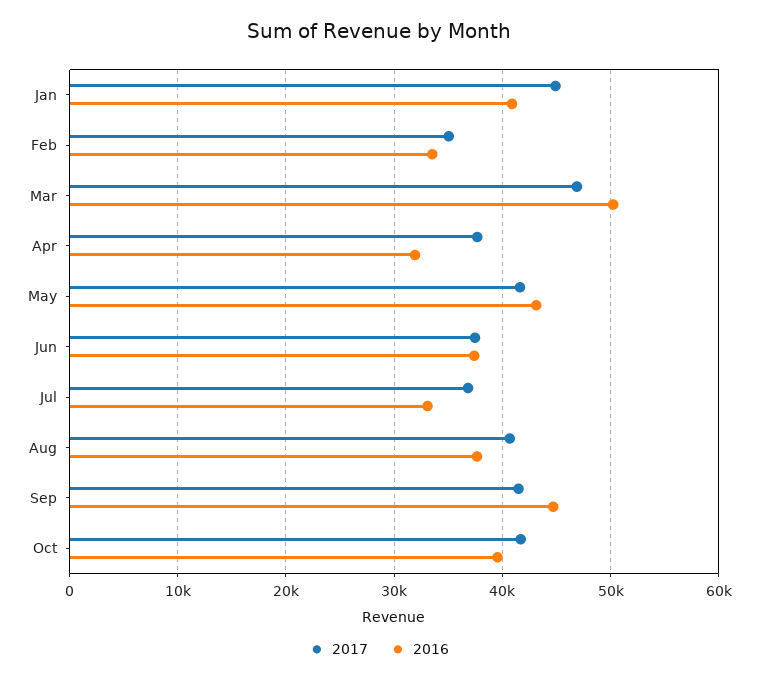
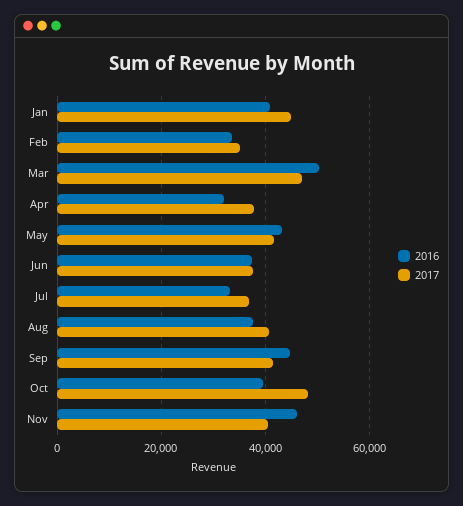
2017, Oct: 42000 -> 48000
2016, Nov: none -> 46000
2017, Nov: none -> 40000

